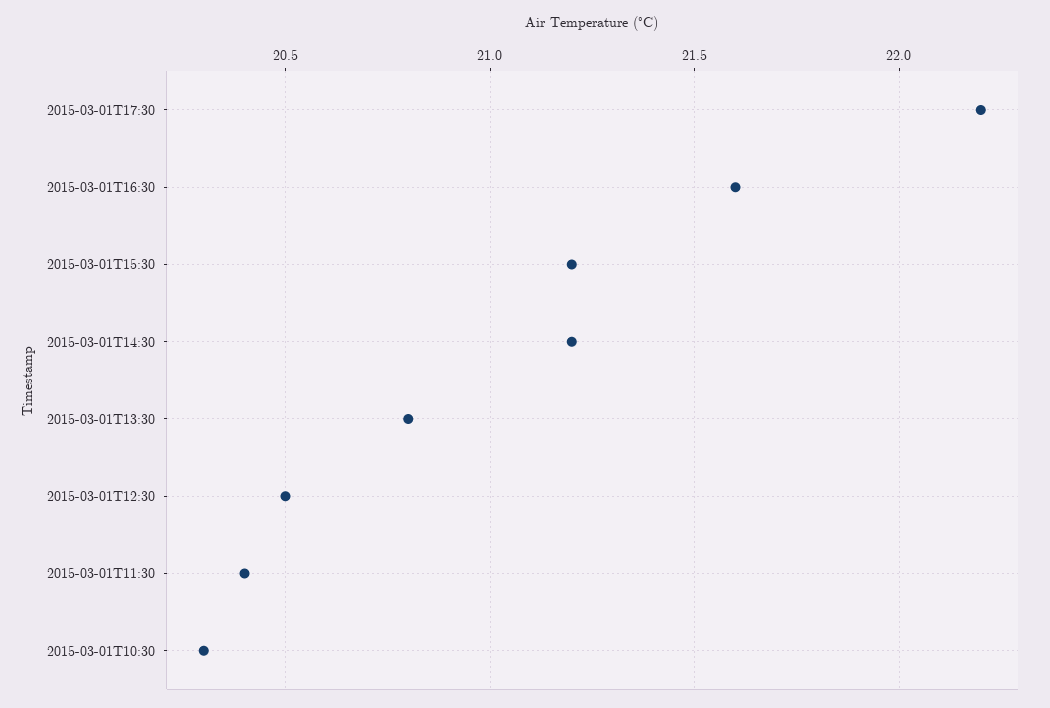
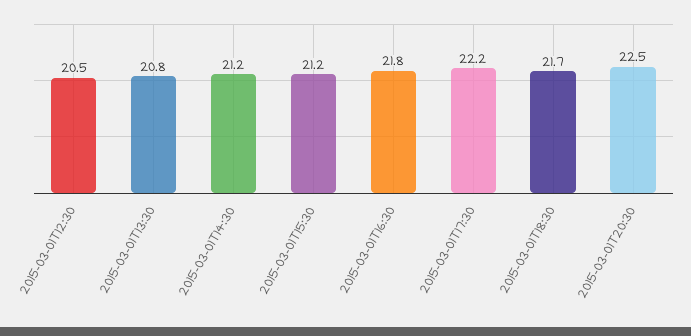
2015-03-01T16:30: 21.6 -> 21.8
2015-03-01T11:30: 20.4 -> none
2015-03-01T10:30: 20.3 -> none
2015-03-01T18:30: none -> 21.7
2015-03-01T20:30: none -> 22.5

